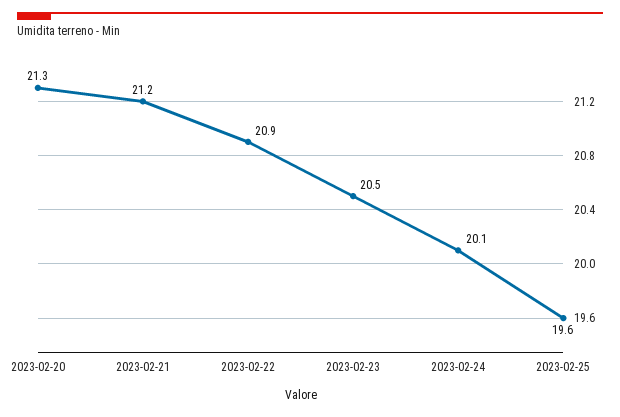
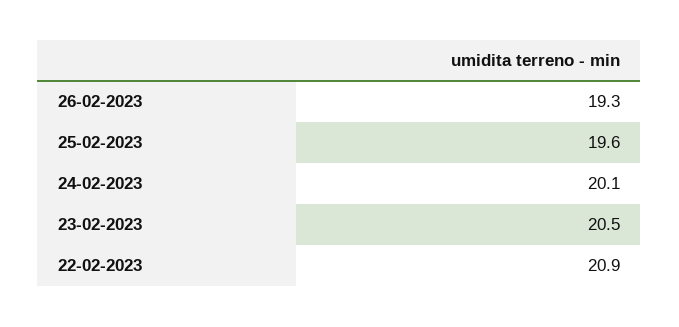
2023-02-20: 21.3 -> none
2023-02-21: 21.2 -> none
26-02-2023: none -> 19.3

